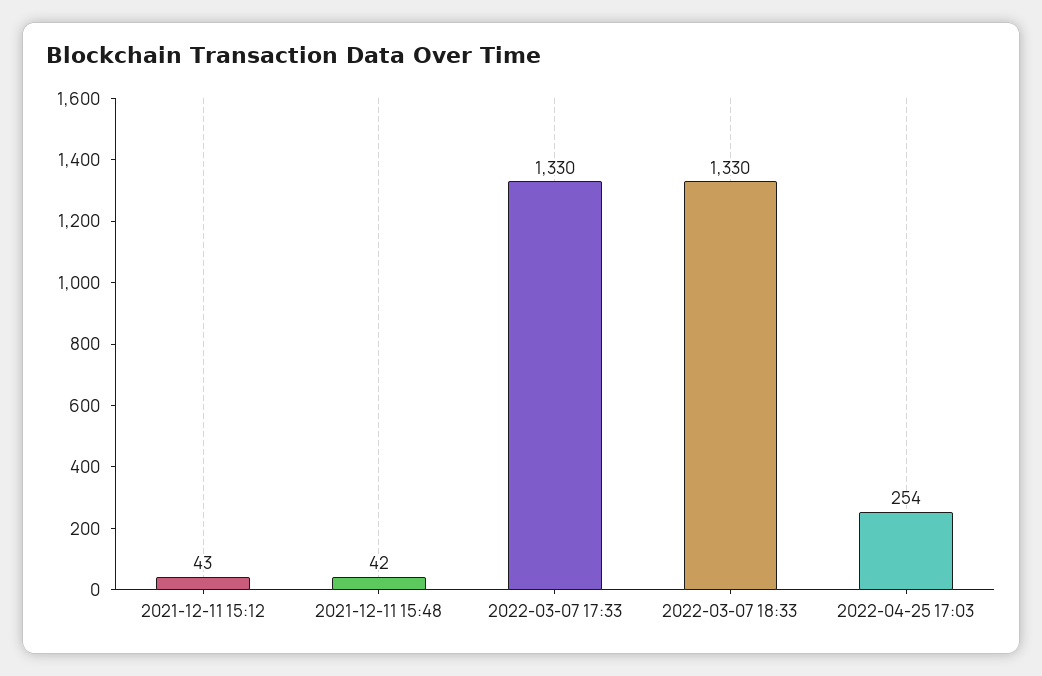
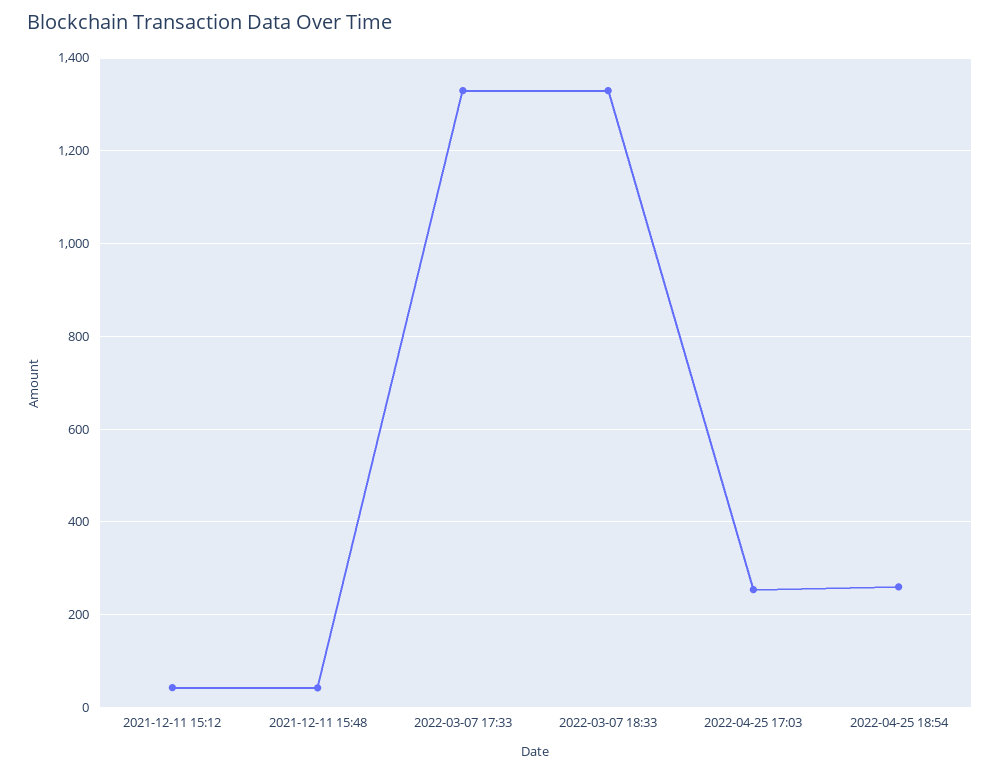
2022-04-25 18:54: none -> 260

